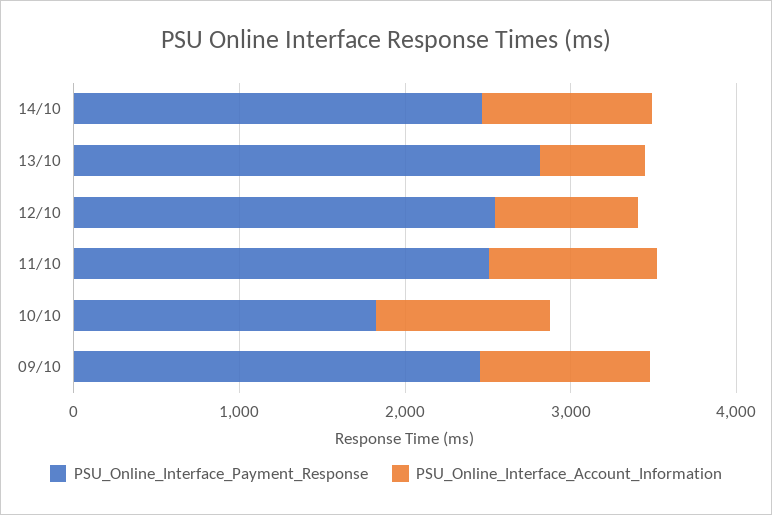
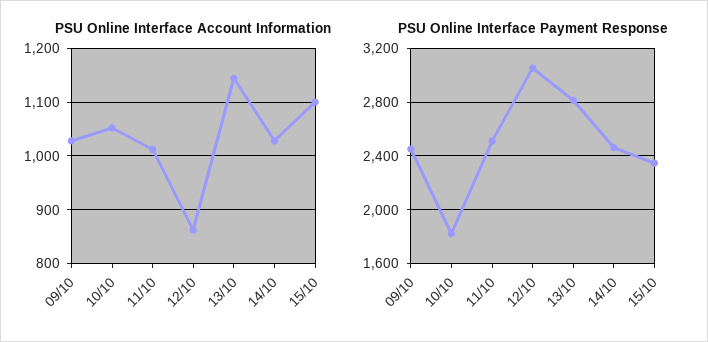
PSU_Online_Interface_Account_Information, 13/10: 600 -> 1140
PSU_Online_Interface_Payment_Response, 12/10: 2600 -> 3050
PSU_Online_Interface_Account_Information, 15/10: none -> 1100
PSU_Online_Interface_Payment_Response, 15/10: none -> 2350

